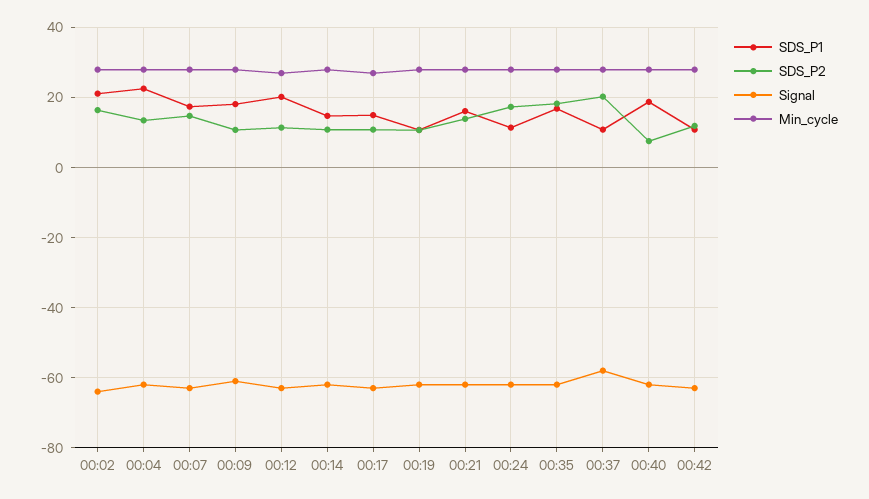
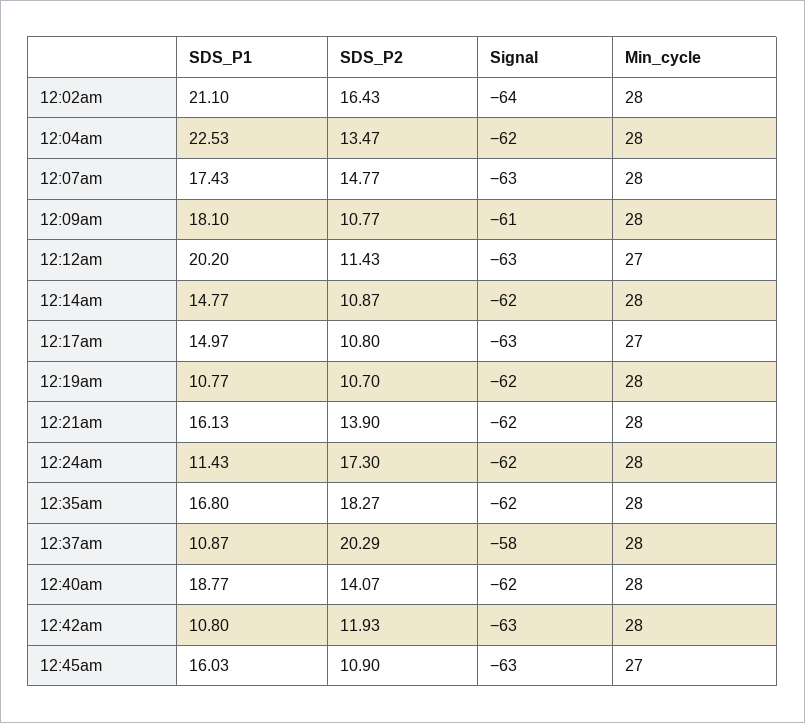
SDS_P2, 00:40: 8 -> 14.07
SDS_P1, 12:45am: none -> 16.03
SDS_P2, 12:45am: none -> 10.9
Signal, 12:45am: none -> -63
Min_cycle, 12:45am: none -> 27

